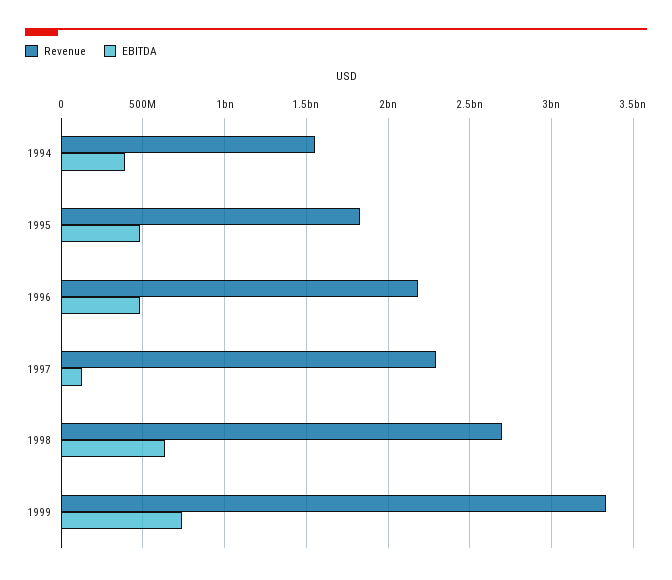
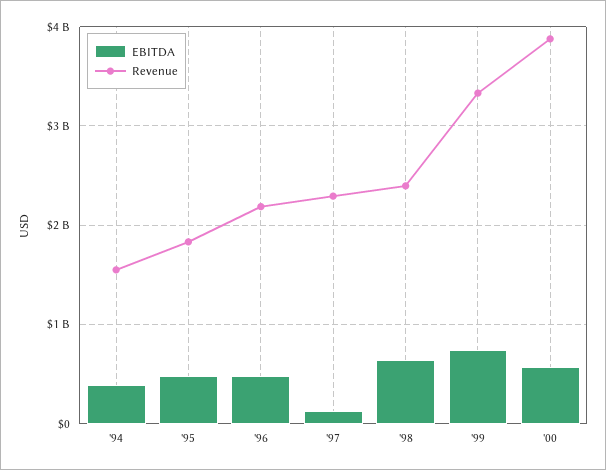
Revenue, 1998: 2700000000 -> 2400000000
EBITDA, '00: none -> 600000000
Revenue, '00: none -> 3900000000

